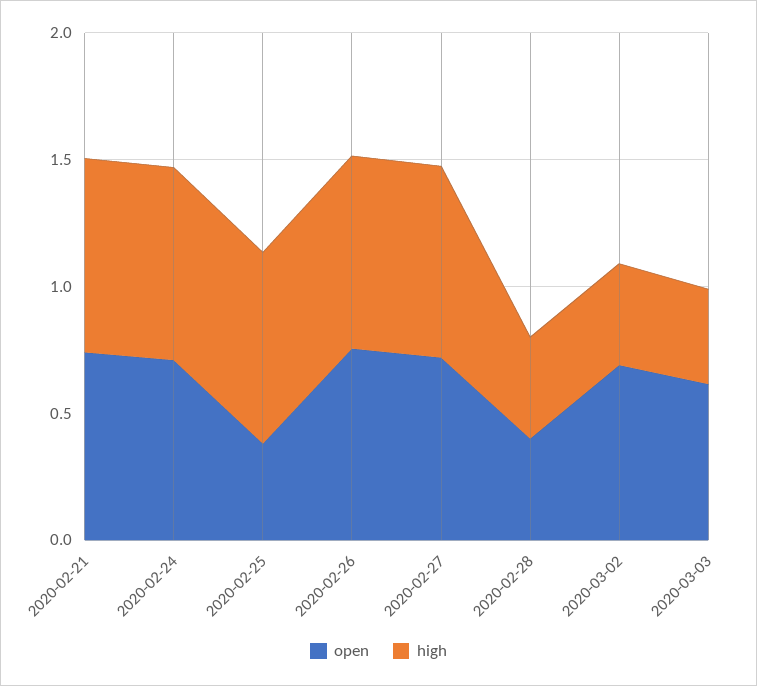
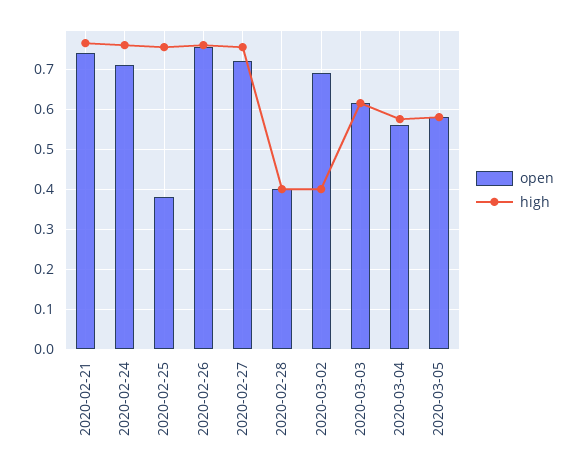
high, 2020-03-03: 0.4 -> 0.62
open, 2020-03-04: none -> 0.56
high, 2020-03-04: none -> 0.58
open, 2020-03-05: none -> 0.58
high, 2020-03-05: none -> 0.58

